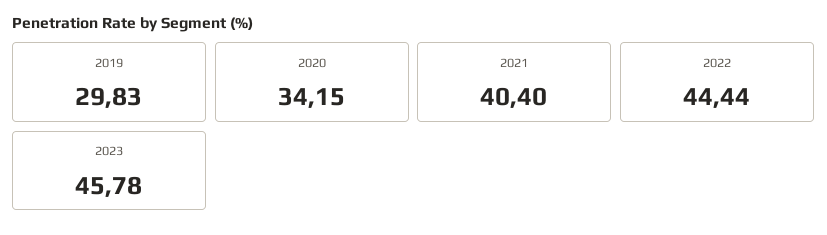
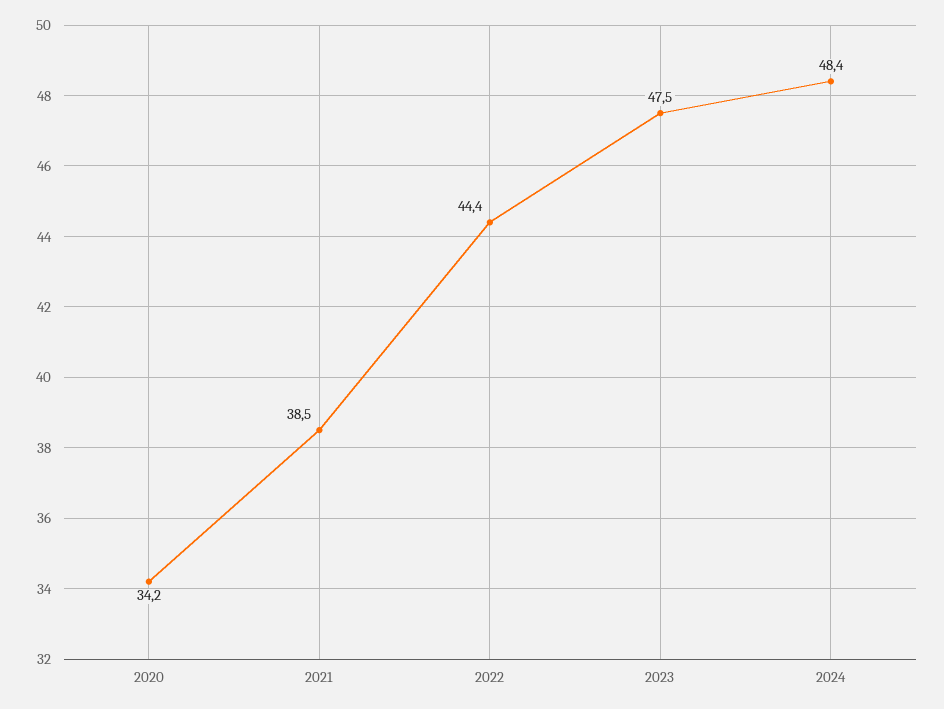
2019: 29.83 -> none
2021: 40.4 -> 38.5
2023: 45.78 -> 47.5
2024: none -> 48.4

